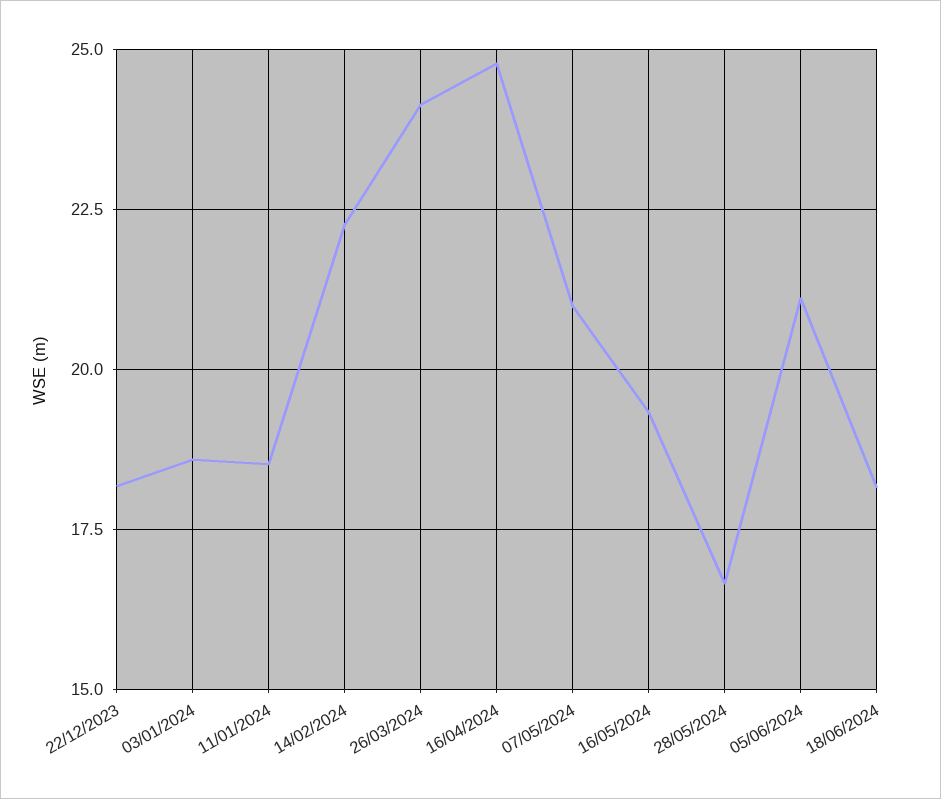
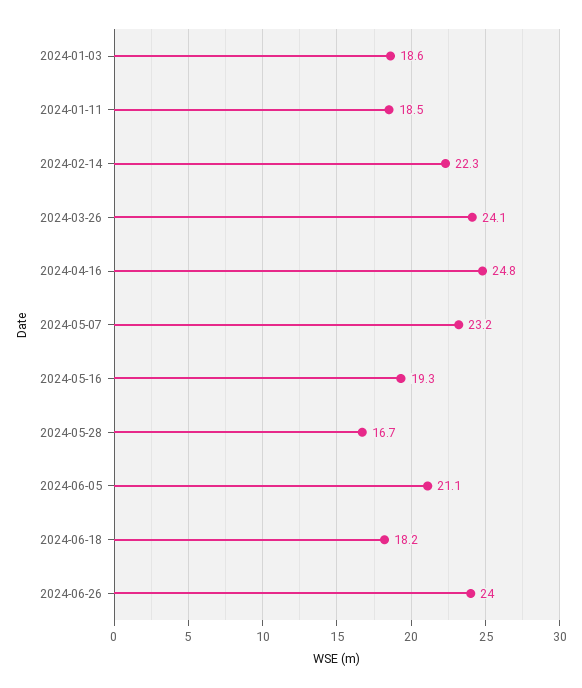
22/12/2023: 18.25 -> none
07/05/2024: 21 -> 23.2
2024-06-26: none -> 24

